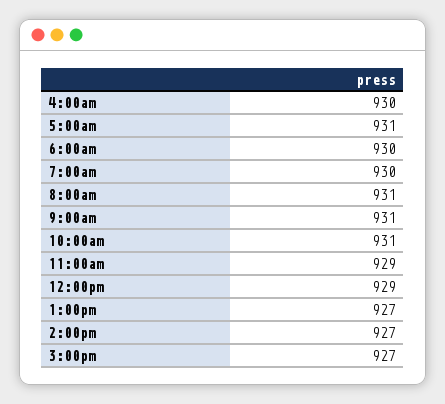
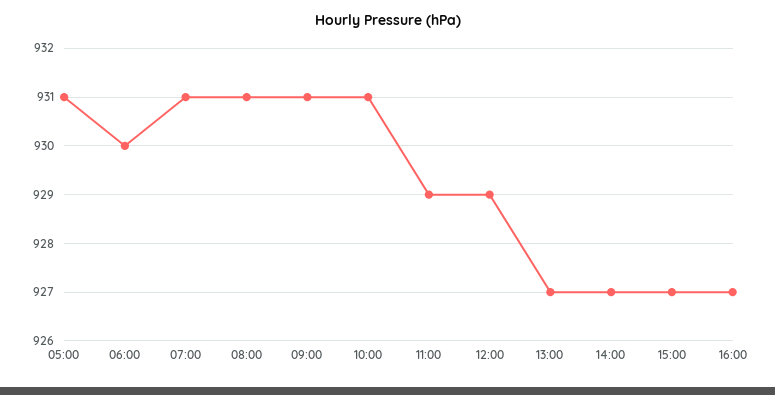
4:00am: 930 -> none
7:00am: 930 -> 931
16:00: none -> 927

